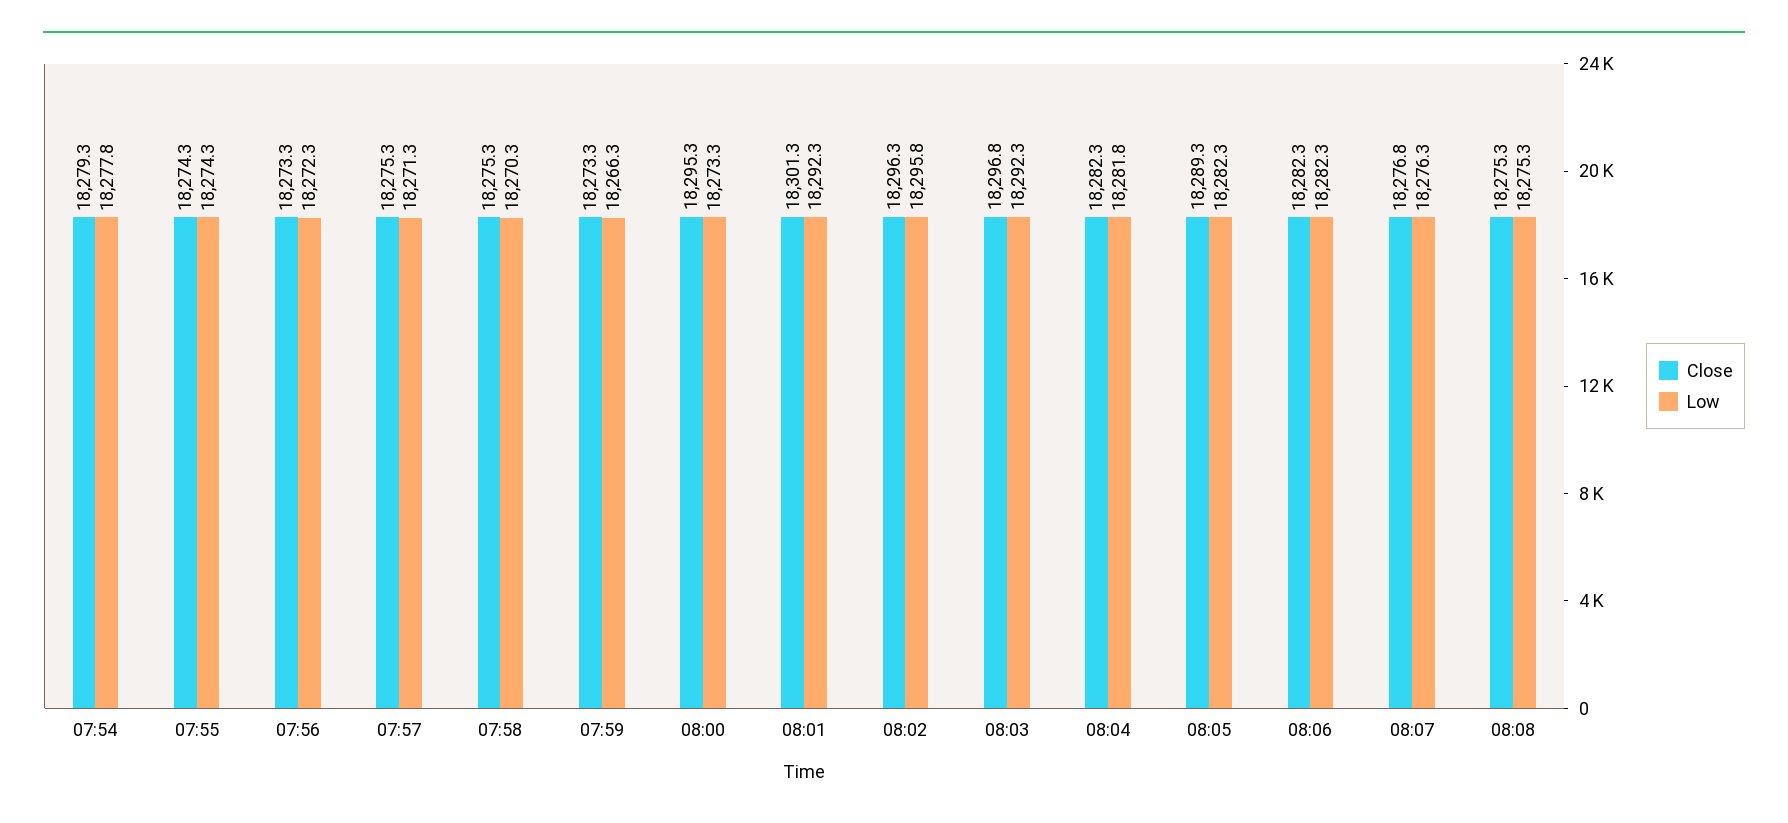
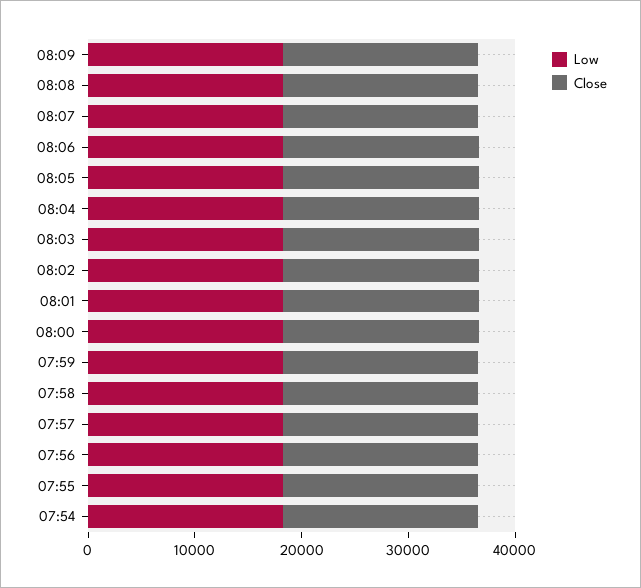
Low, 08:09: none -> 18000
Close, 08:09: none -> 18000

